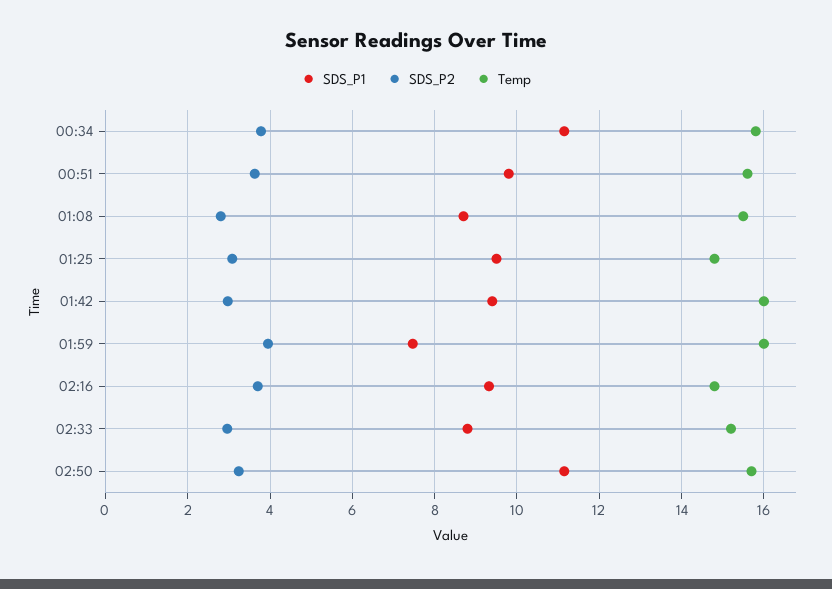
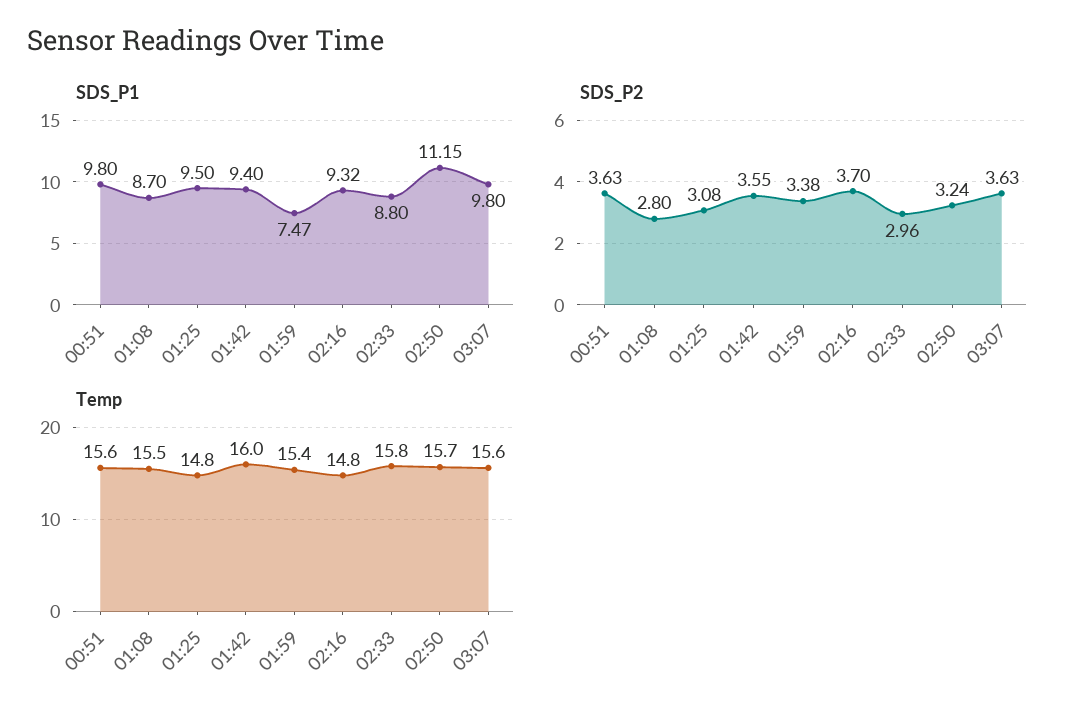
SDS_P1, 00:34: 11.2 -> none
SDS_P2, 00:34: 3.8 -> none
Temp, 00:34: 15.8 -> none
SDS_P2, 01:42: 3 -> 3.55
SDS_P2, 01:59: 4 -> 3.38
Temp, 01:59: 16 -> 15.4
Temp, 02:33: 15.2 -> 15.8
SDS_P1, 03:07: none -> 9.8
SDS_P2, 03:07: none -> 3.63
Temp, 03:07: none -> 15.6

